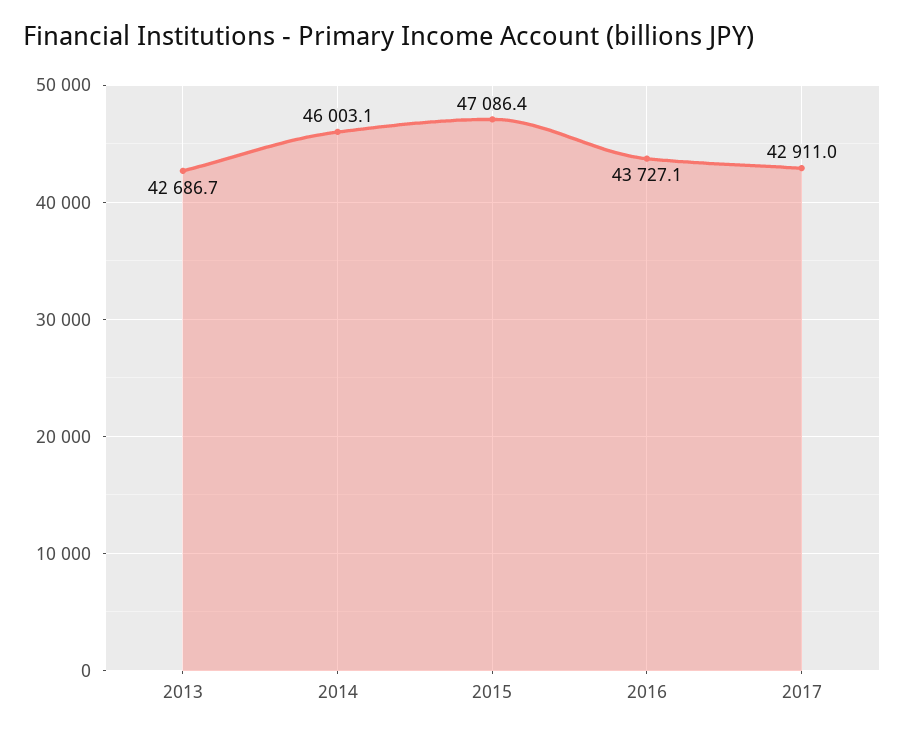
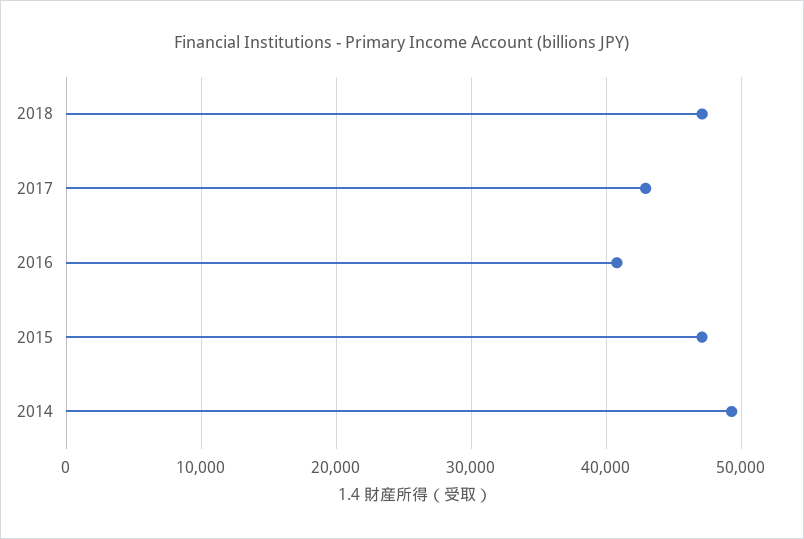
2013: 42686.7 -> none
2014: 46003.1 -> 49000
2016: 43727.1 -> 41000
2018: none -> 47000

